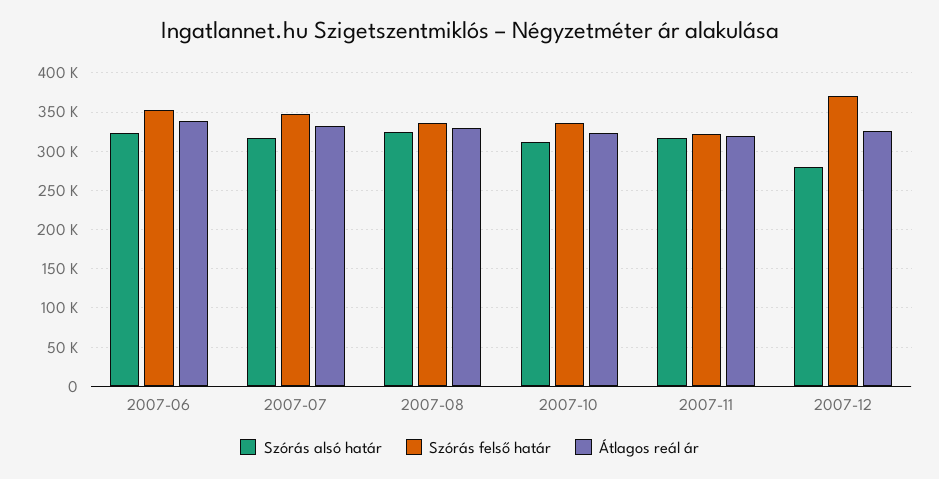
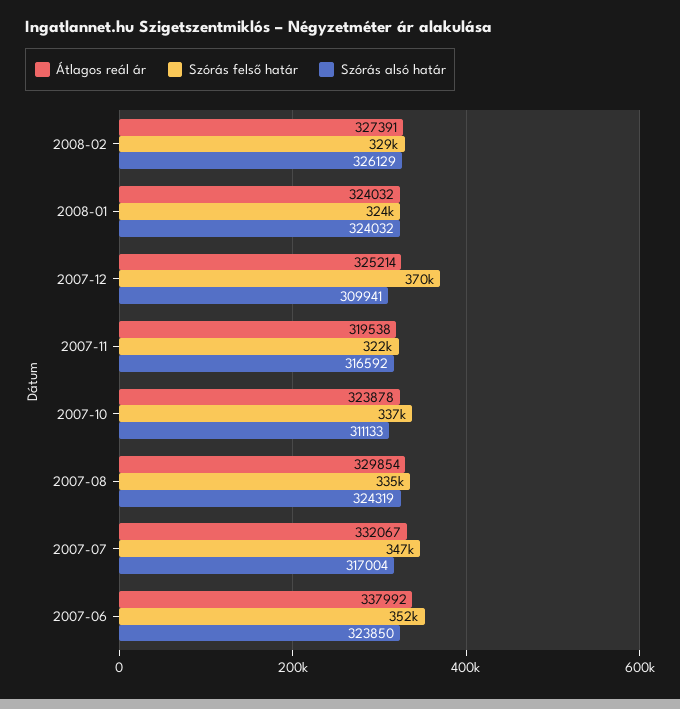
Szórás alsó határ, 2007-12: 280000 -> 309941
Átlagos reál ár, 2008-02: none -> 327391
Szórás felső határ, 2008-02: none -> 329000
Szórás alsó határ, 2008-02: none -> 326129
Átlagos reál ár, 2008-01: none -> 324032
Szórás felső határ, 2008-01: none -> 324000
Szórás alsó határ, 2008-01: none -> 324032

